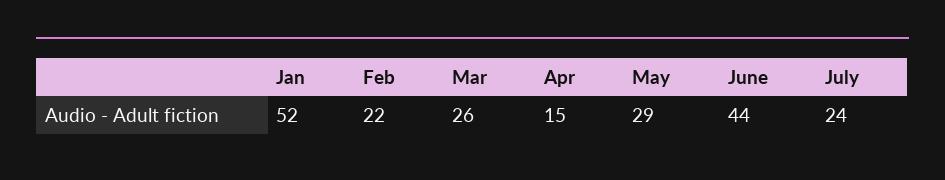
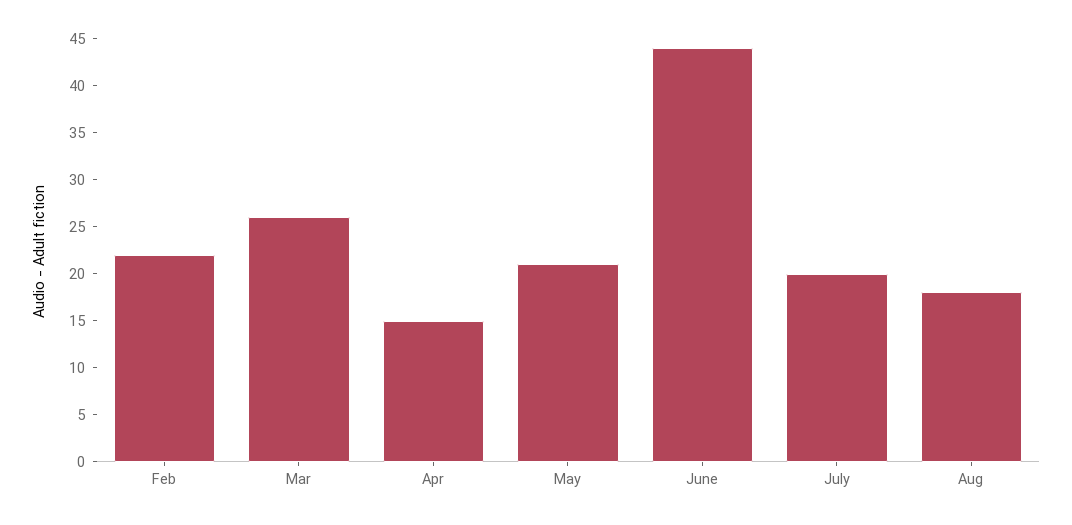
Jan: 52 -> none
May: 29 -> 21
July: 24 -> 20
Aug: none -> 18

